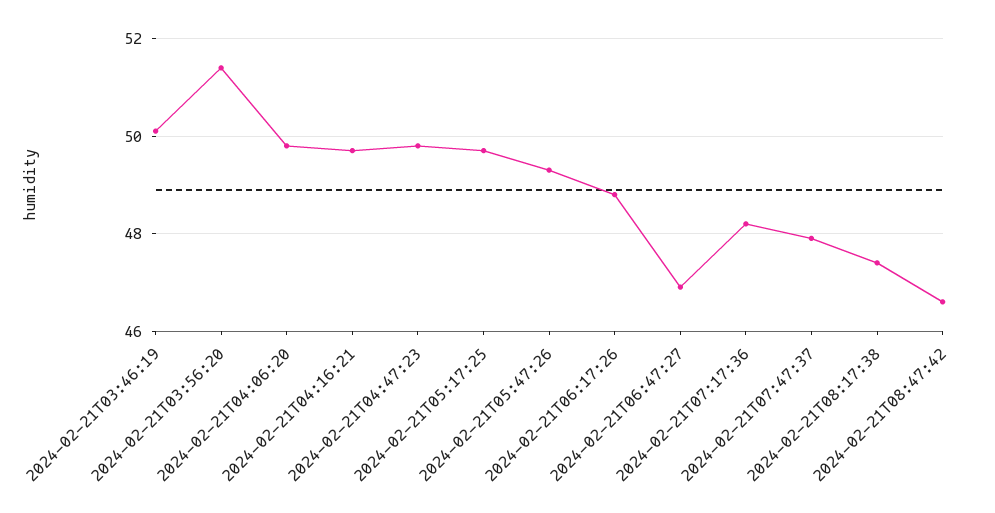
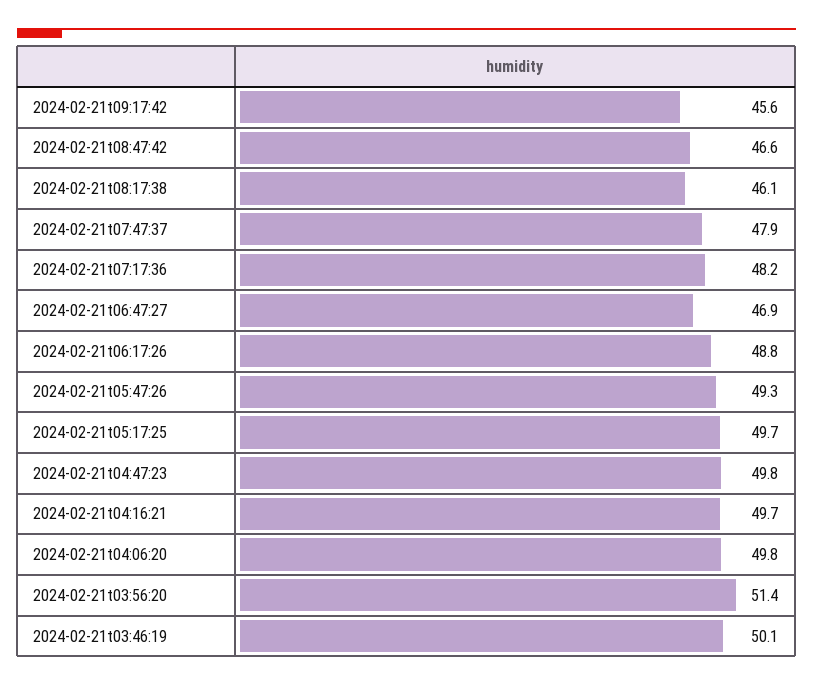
2024-02-21T08:17:38: 47.5 -> 46.1
2024-02-21t09:17:42: none -> 45.6

